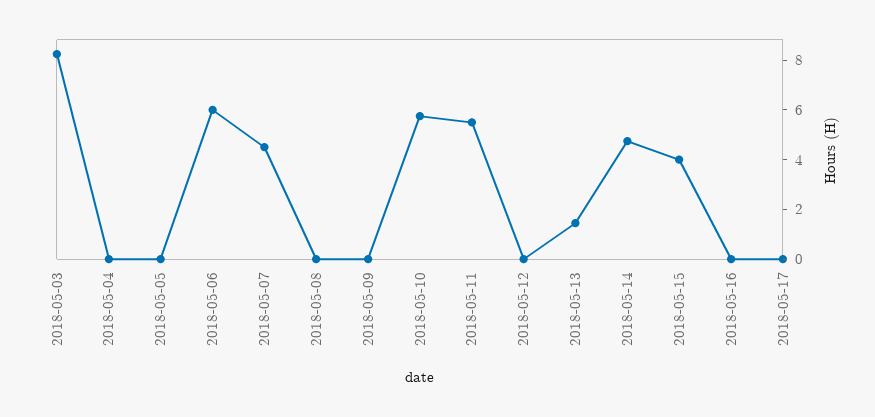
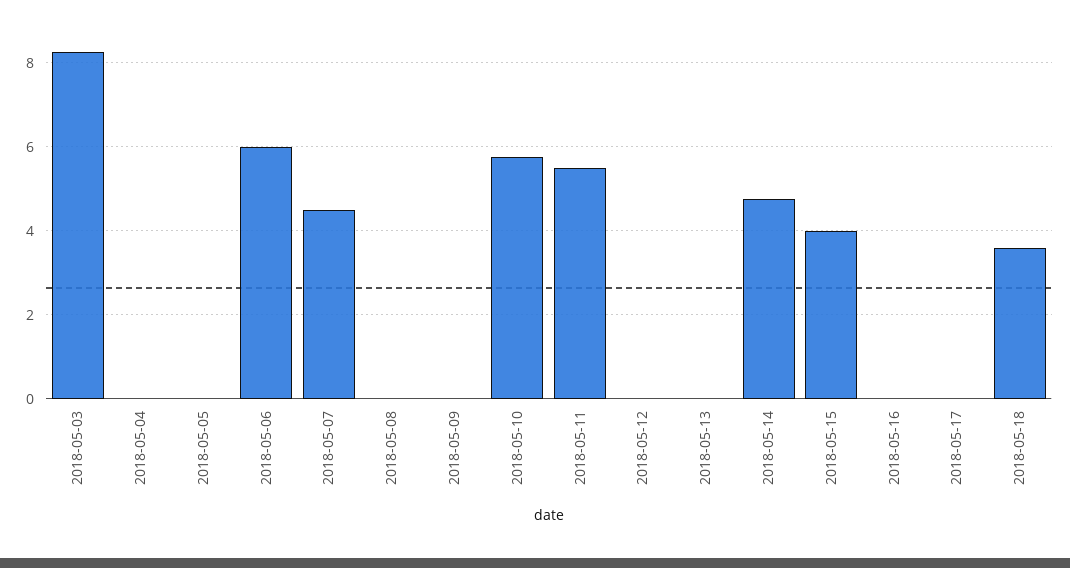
2018-05-13: 1.5 -> 0
2018-05-18: none -> 3.6

